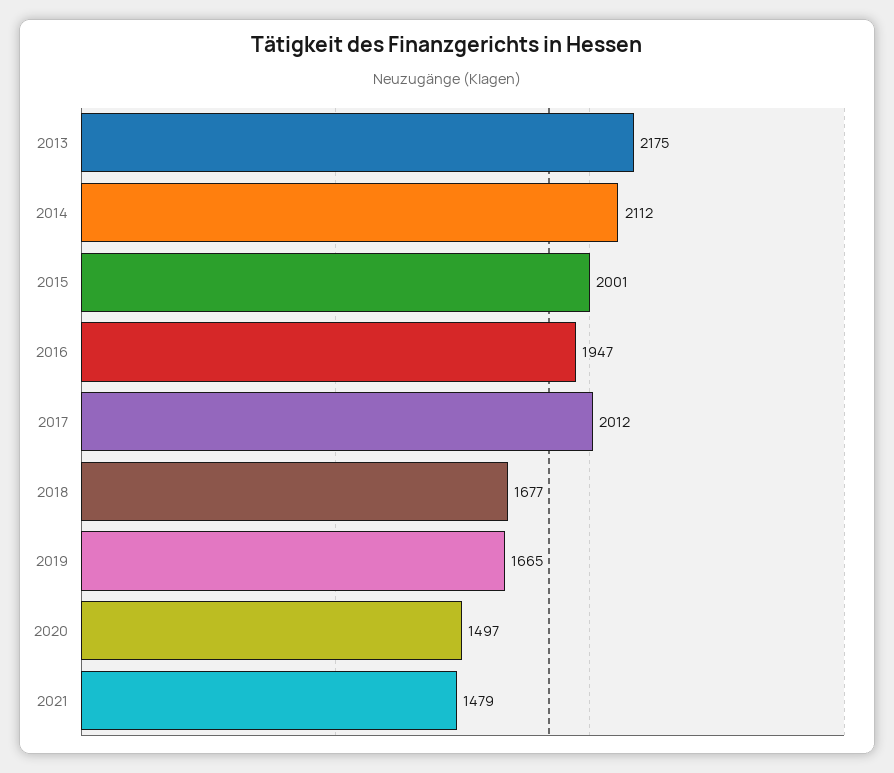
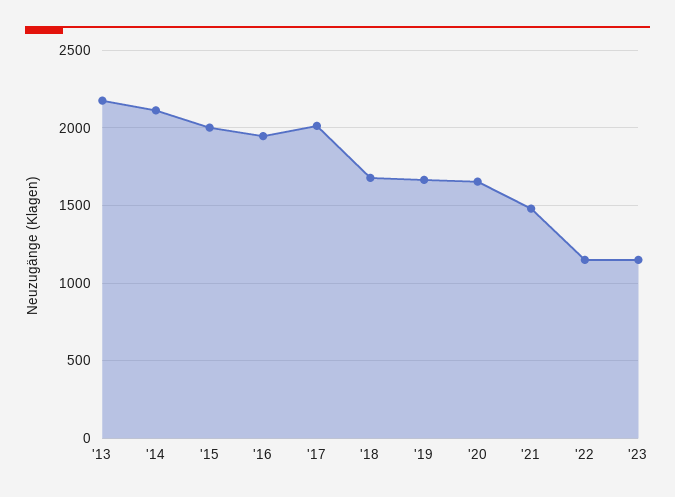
2020: 1497 -> 1650
'22: none -> 1150
'23: none -> 1150

